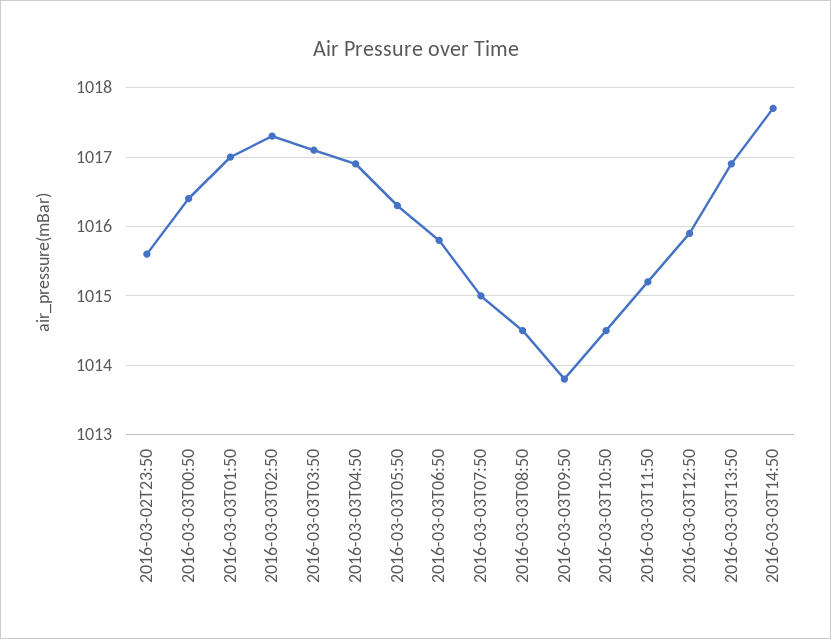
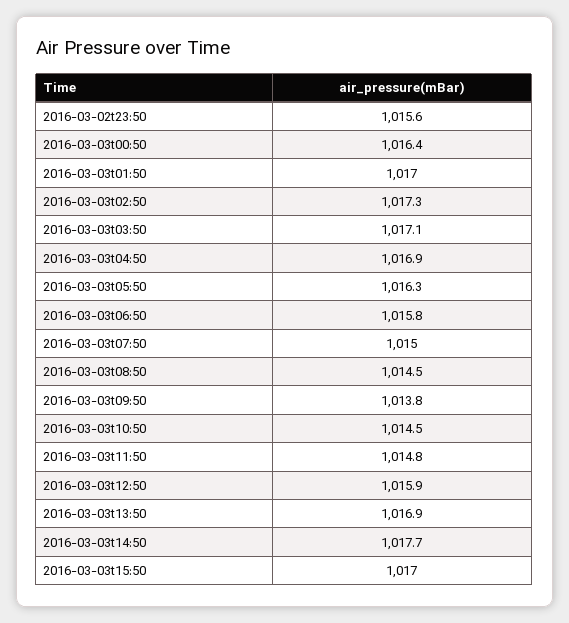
2016-03-03T11:50: 1015.2 -> 1014.8
2016-03-03t15:50: none -> 1017

